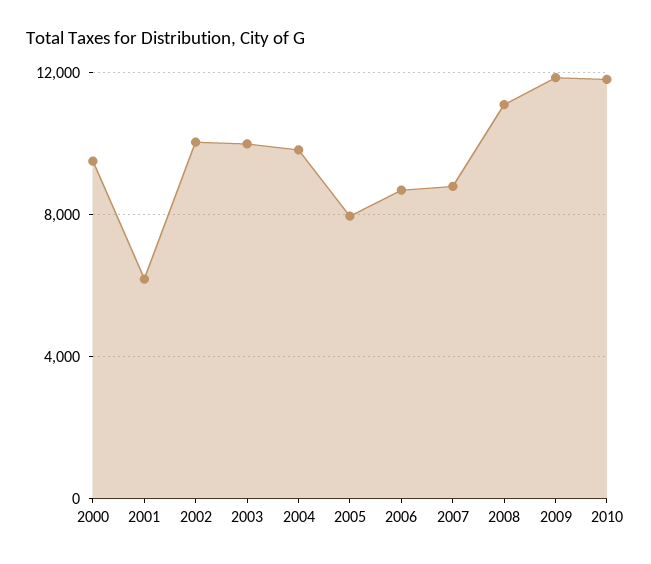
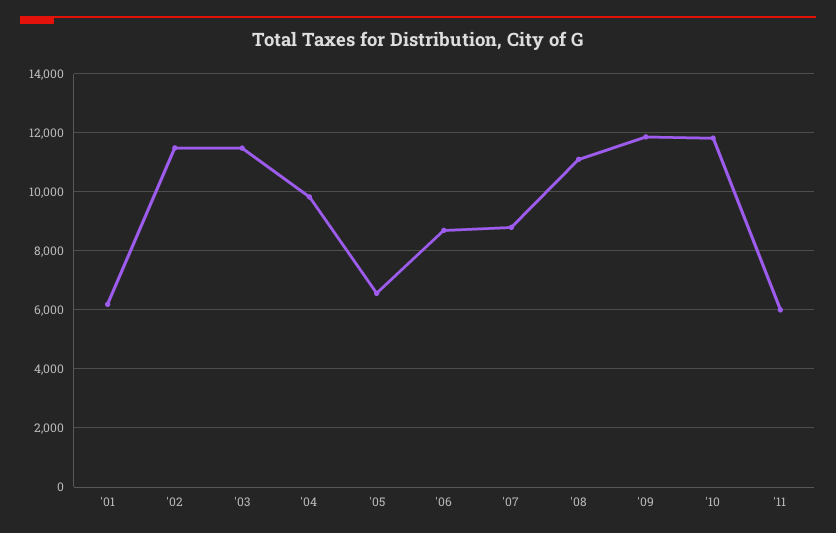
2000: 9500 -> none
2002: 10000 -> 11500
2003: 10000 -> 11500
2005: 8000 -> 6500
'11: none -> 6000

